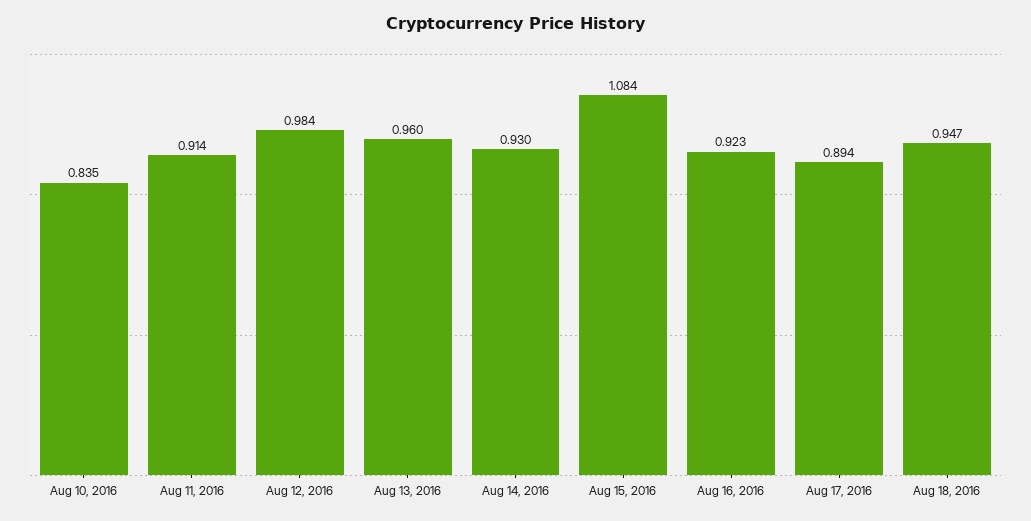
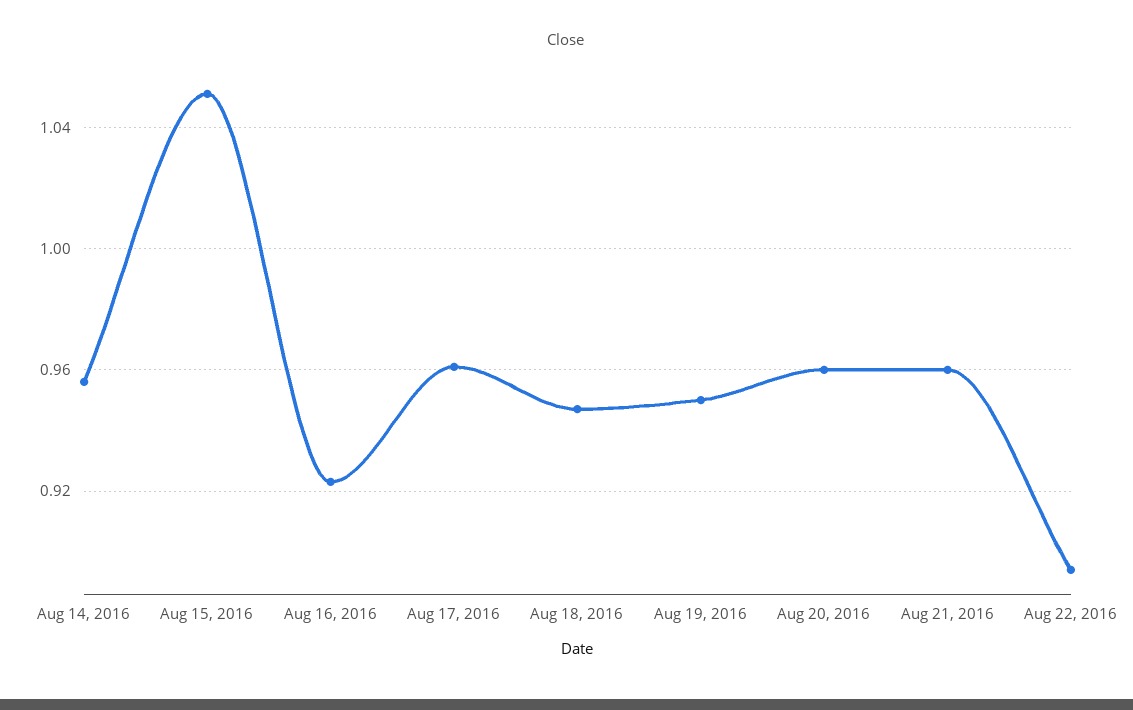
Aug 10, 2016: 0.835 -> none
Aug 11, 2016: 0.914 -> none
Aug 12, 2016: 0.984 -> none
Aug 13, 2016: 0.96 -> none
Aug 14, 2016: 0.93 -> 0.955
Aug 15, 2016: 1.084 -> 1.05
Aug 17, 2016: 0.894 -> 0.96
Aug 19, 2016: none -> 0.95
Aug 20, 2016: none -> 0.96
Aug 21, 2016: none -> 0.96
Aug 22, 2016: none -> 0.895

